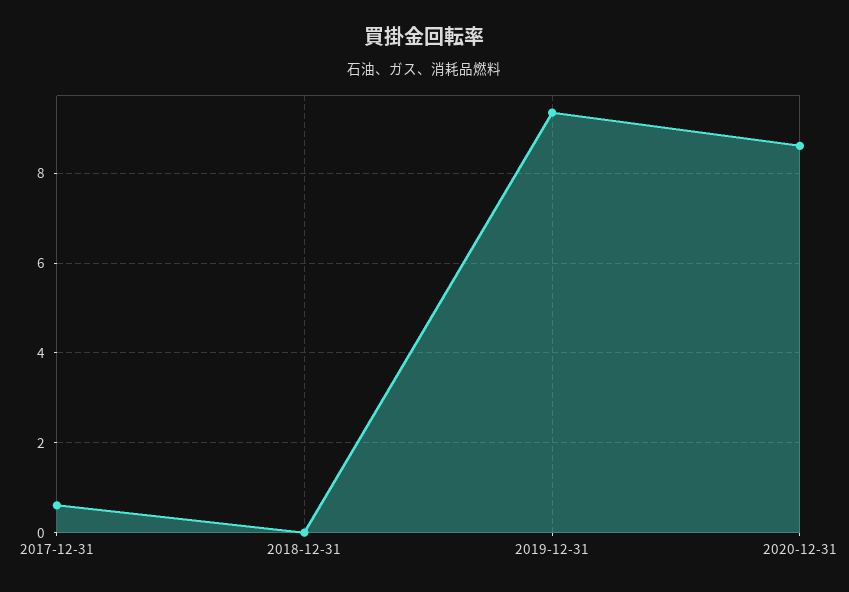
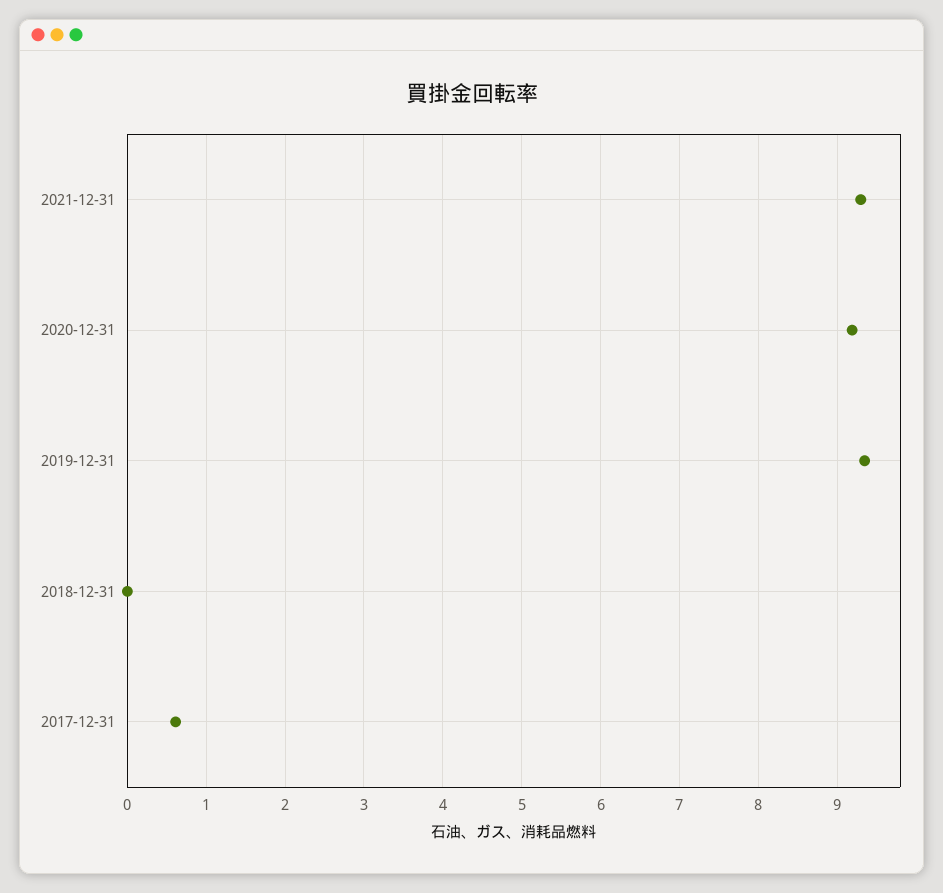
2020-12-31: 8.6 -> 9.2
2021-12-31: none -> 9.3

